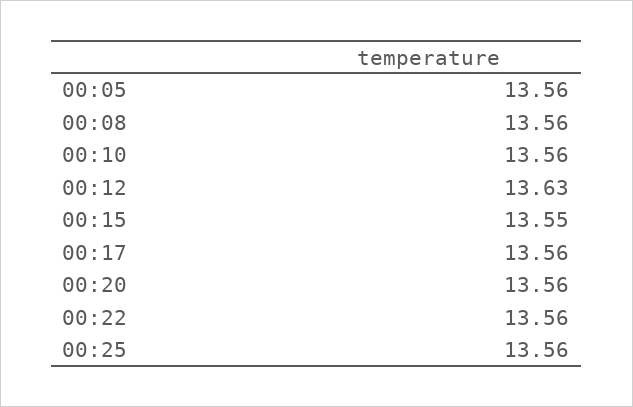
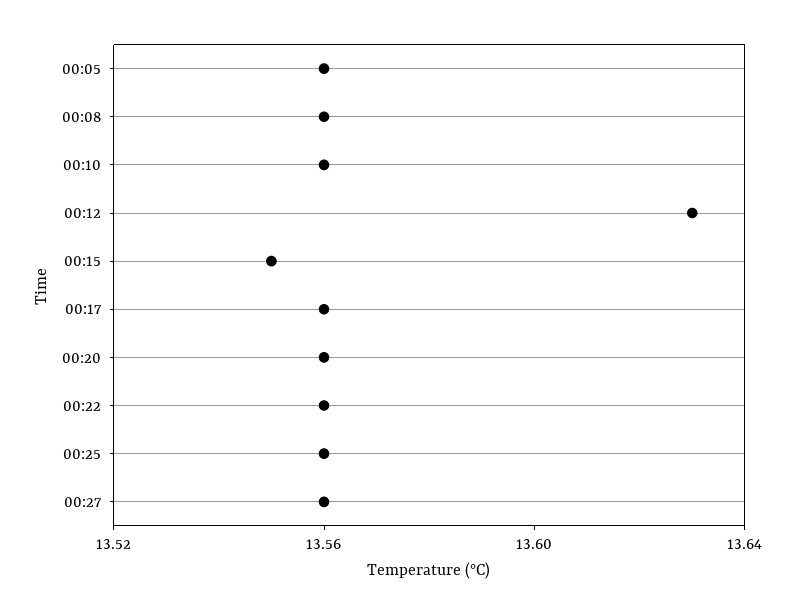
00:27: none -> 13.56

